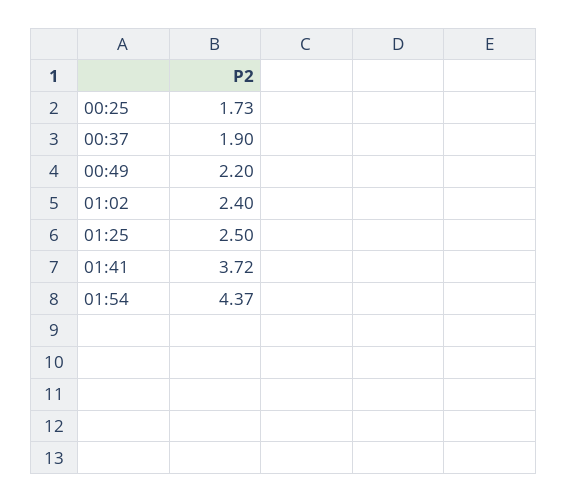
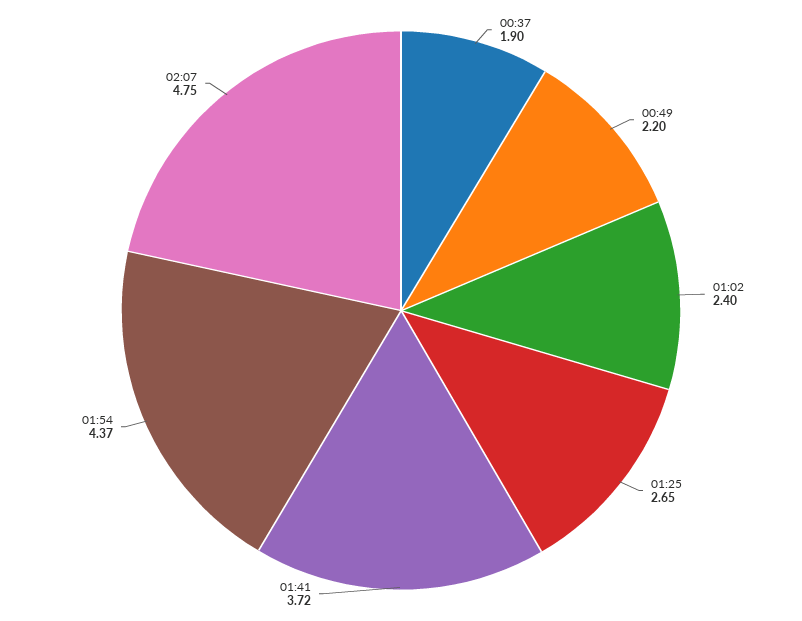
00:25: 1.73 -> none
01:25: 2.5 -> 2.65
02:07: none -> 4.75

